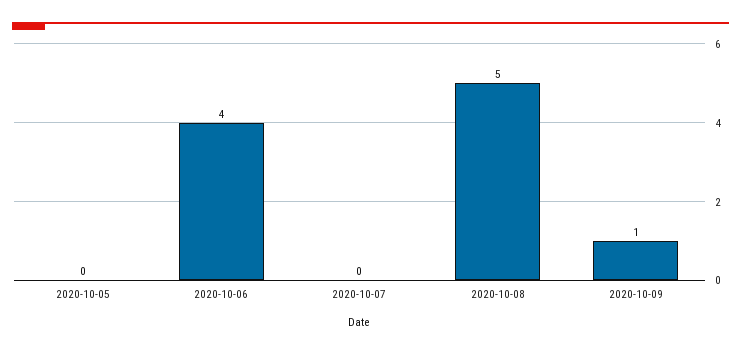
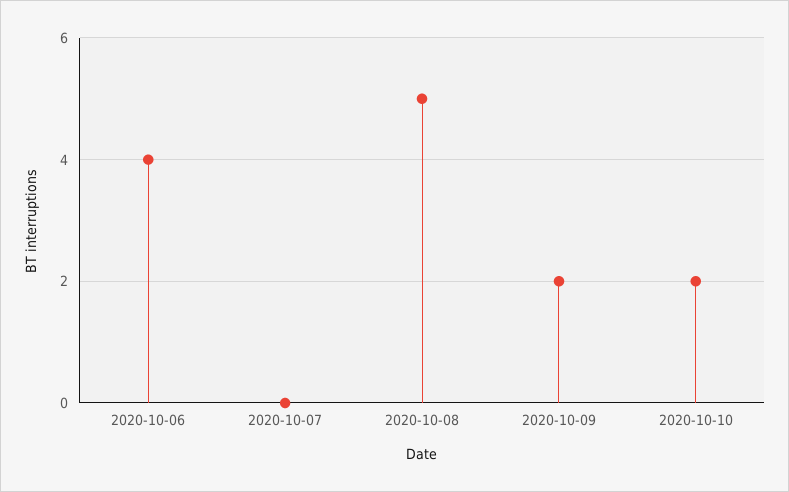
2020-10-05: 0 -> none
2020-10-09: 1 -> 2
2020-10-10: none -> 2

